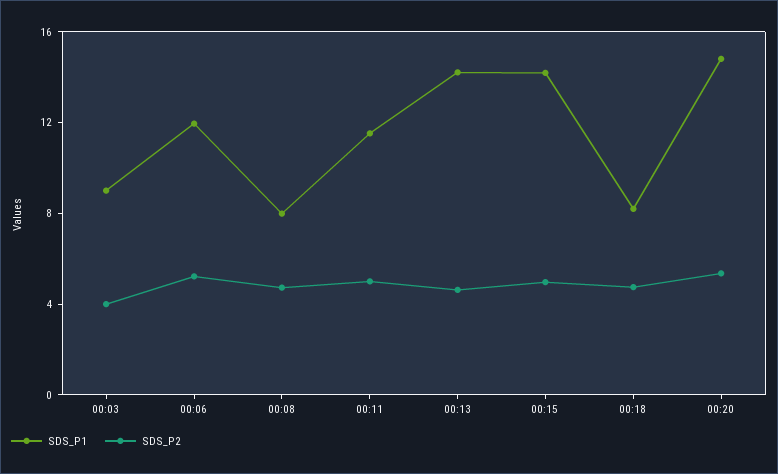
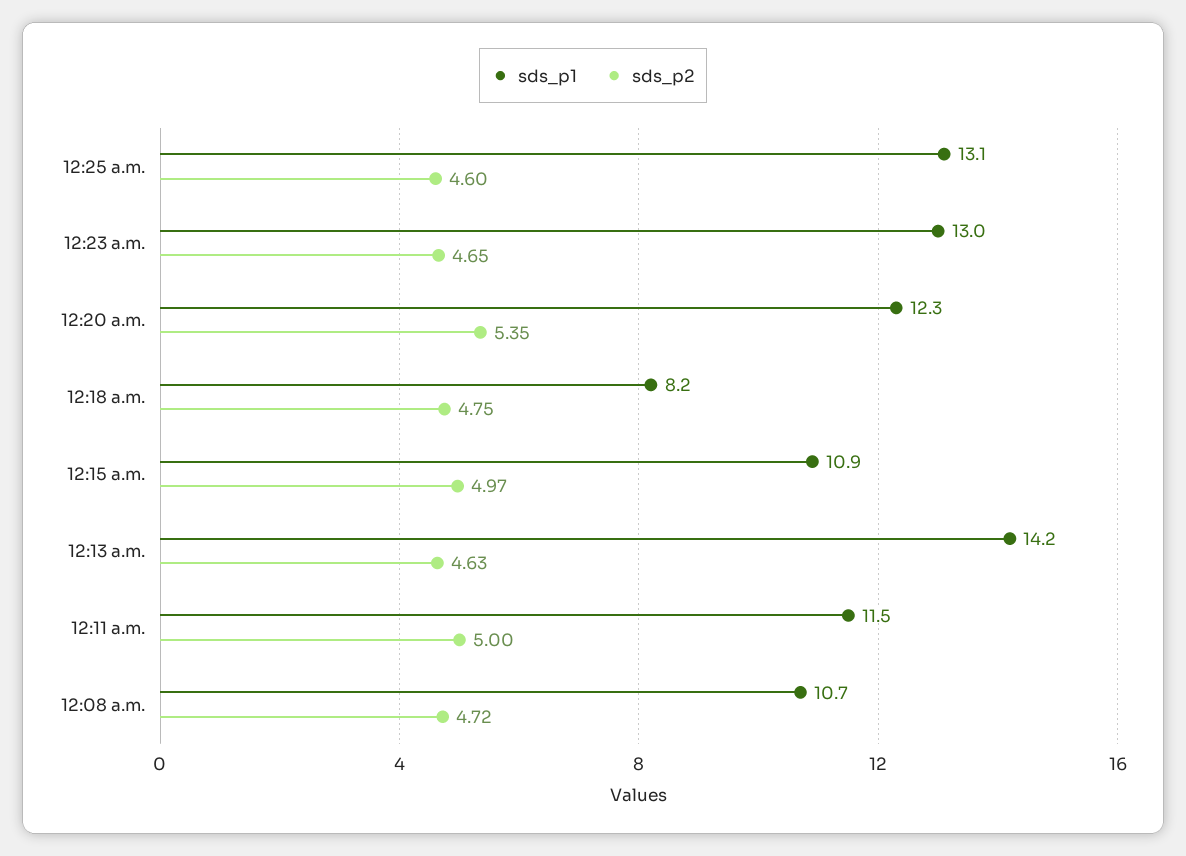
SDS_P1, 00:03: 9 -> none
SDS_P2, 00:03: 4 -> none
SDS_P1, 00:06: 12 -> none
SDS_P2, 00:06: 5 -> none
SDS_P1, 00:08: 8 -> 10.7
SDS_P1, 00:15: 14 -> 10.9
SDS_P1, 00:20: 15 -> 12.3
SDS_P1, 12:25 a.m.: none -> 13.1
SDS_P2, 12:25 a.m.: none -> 4.6
SDS_P1, 12:23 a.m.: none -> 13
SDS_P2, 12:23 a.m.: none -> 4.65

